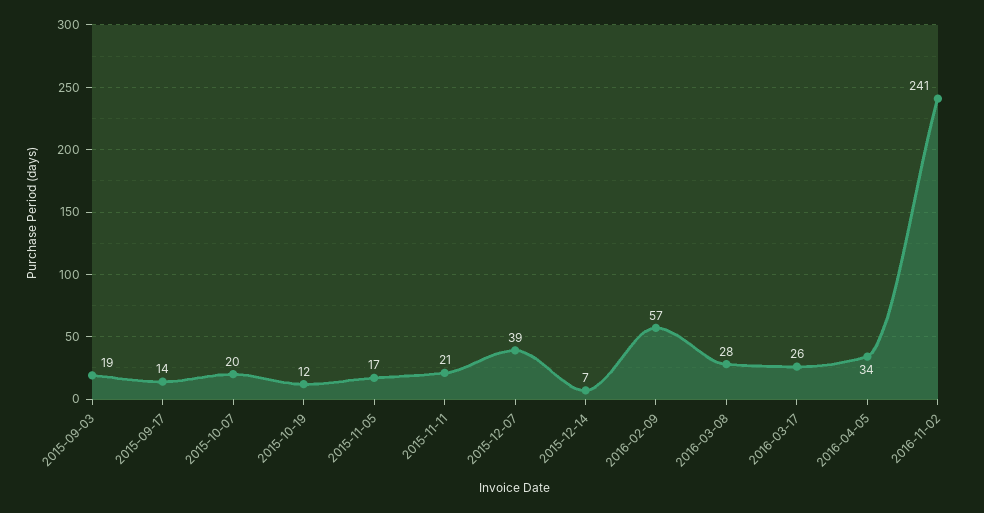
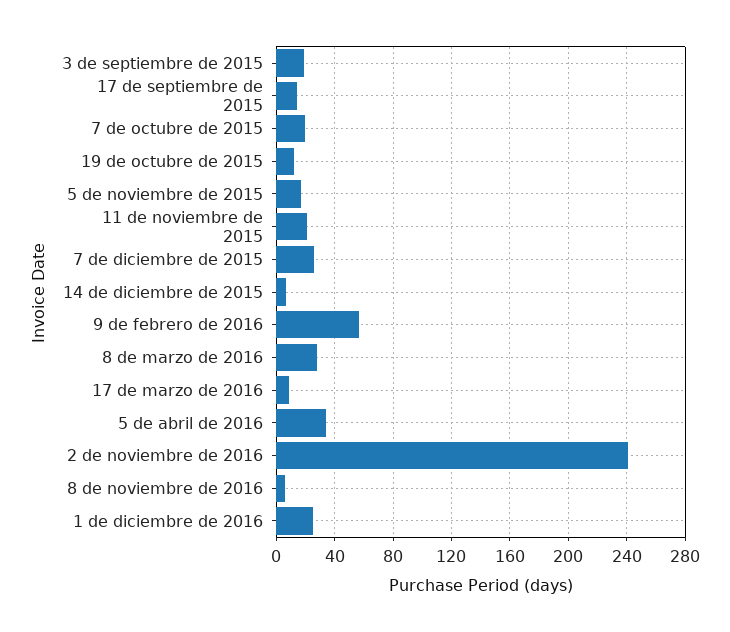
2015-12-07: 39 -> 25
2016-03-17: 26 -> 10
8 de noviembre de 2016: none -> 5
1 de diciembre de 2016: none -> 25

